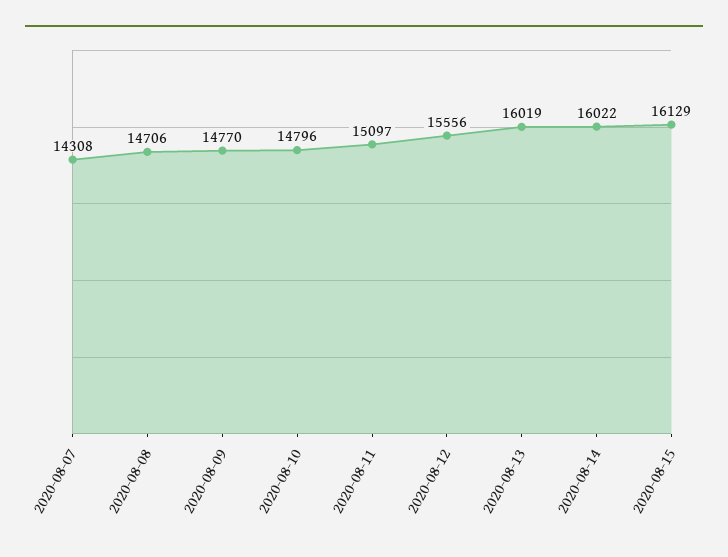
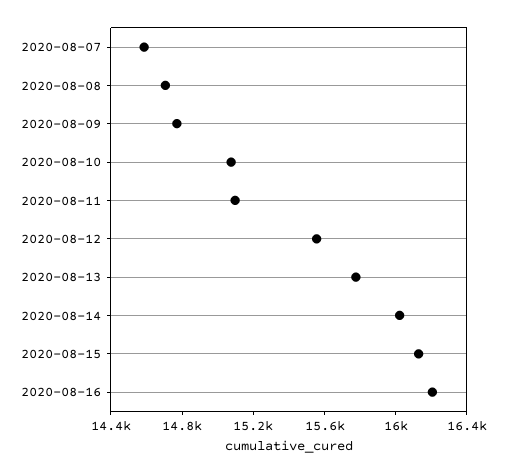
2020-08-07: 14308 -> 14600
2020-08-10: 14796 -> 15100
2020-08-13: 16019 -> 15800
2020-08-16: none -> 16200

